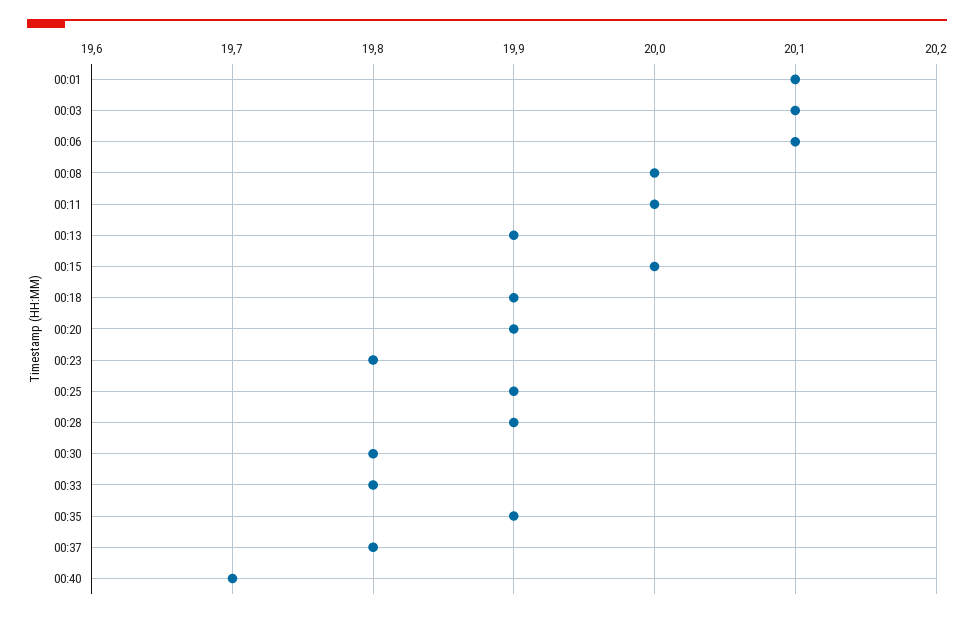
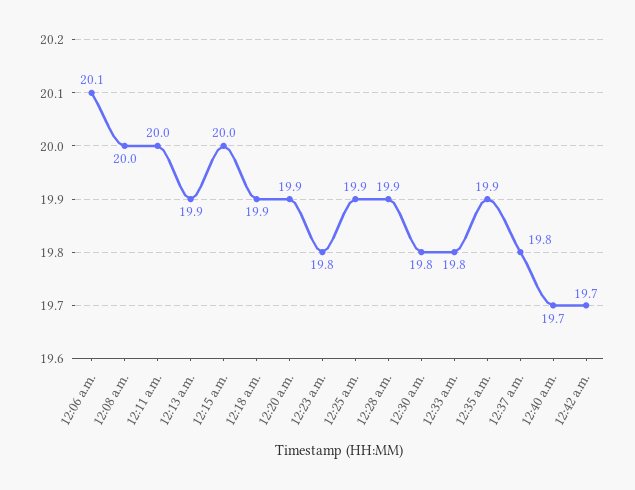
00:01: 20.1 -> none
00:03: 20.1 -> none
12:42 a.m.: none -> 19.7

